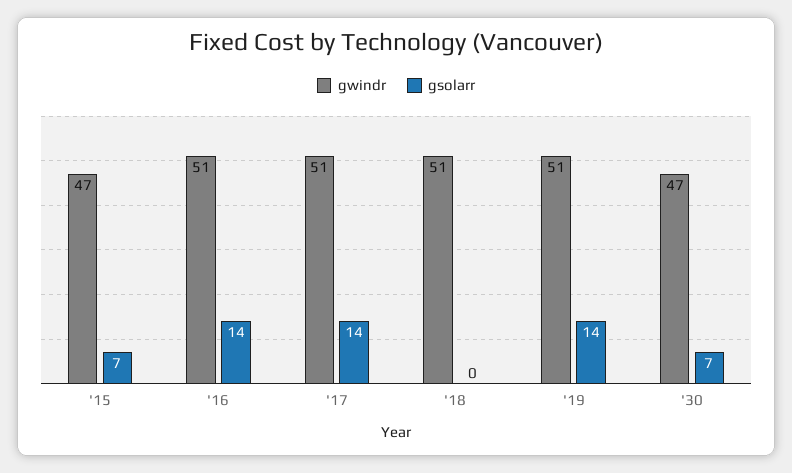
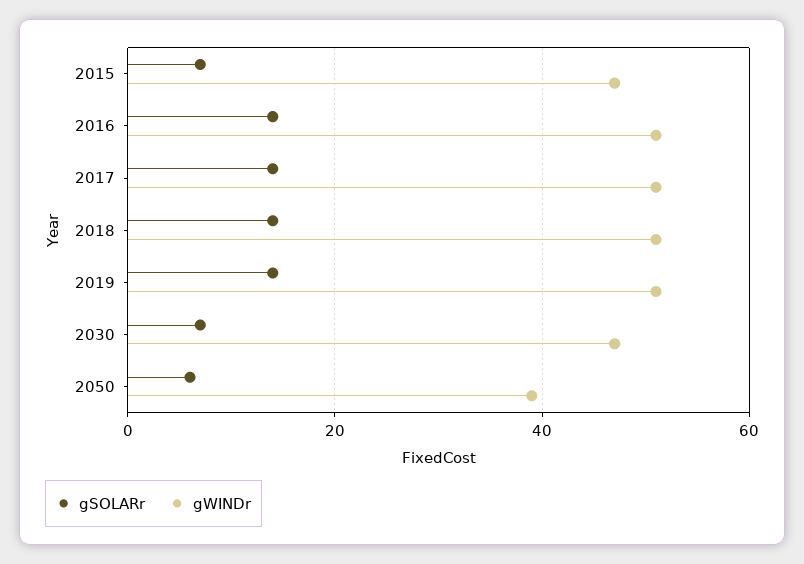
gsolarr, '18: 0 -> 15
gsolarr, 2050: none -> 5
gwindr, 2050: none -> 40

